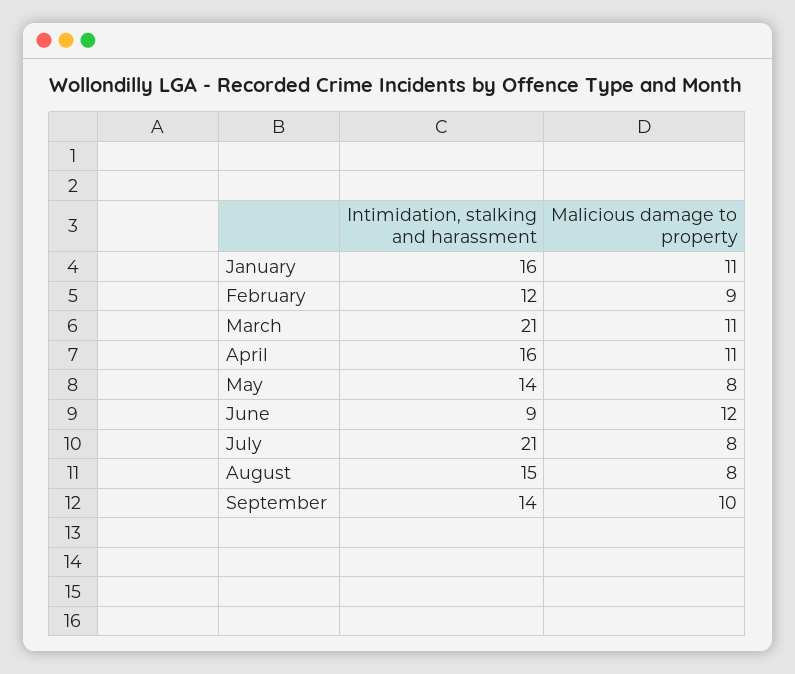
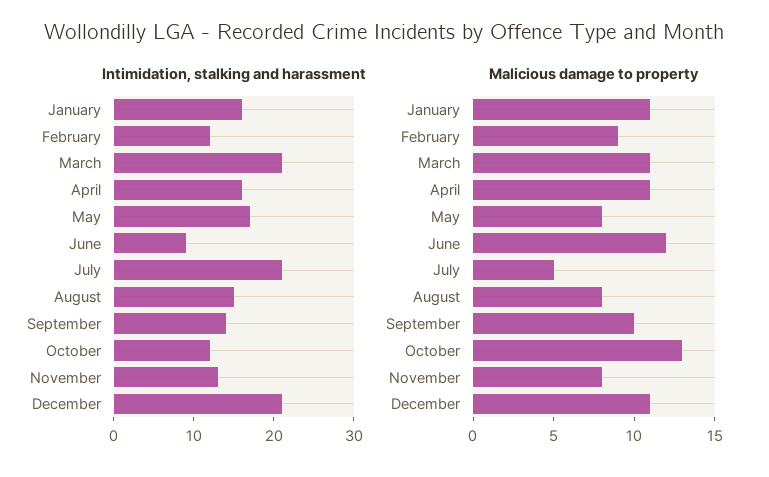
Intimidation, stalking and harassment, May: 14 -> 17
Malicious damage to property, July: 8 -> 5
Intimidation, stalking and harassment, October: none -> 12
Intimidation, stalking and harassment, November: none -> 13
Intimidation, stalking and harassment, December: none -> 21
Malicious damage to property, October: none -> 13
Malicious damage to property, November: none -> 8
Malicious damage to property, December: none -> 11

